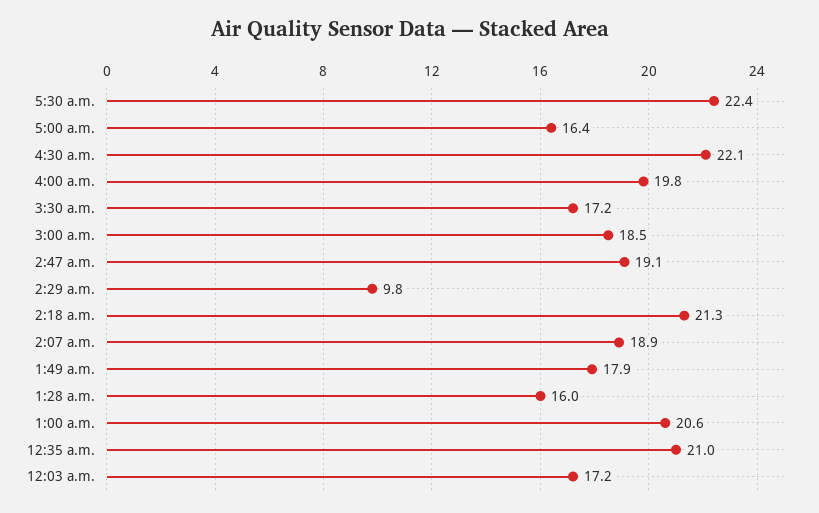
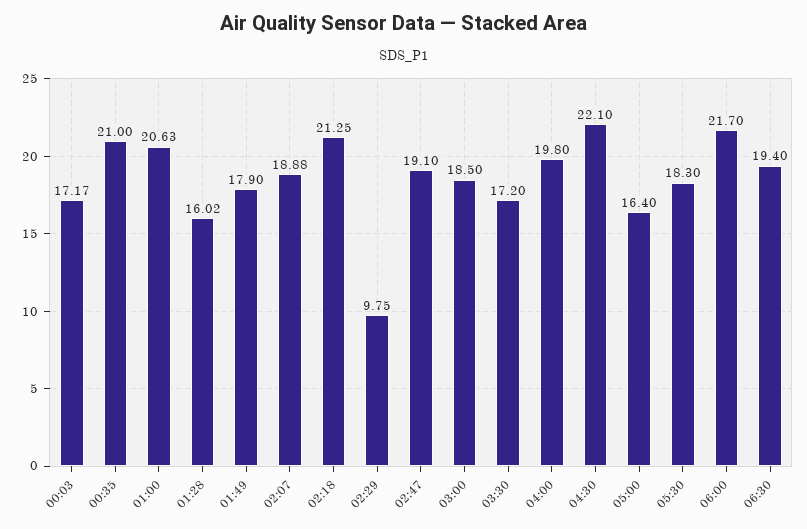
5:30 a.m.: 22.4 -> 18.3
06:00: none -> 21.7
06:30: none -> 19.4

